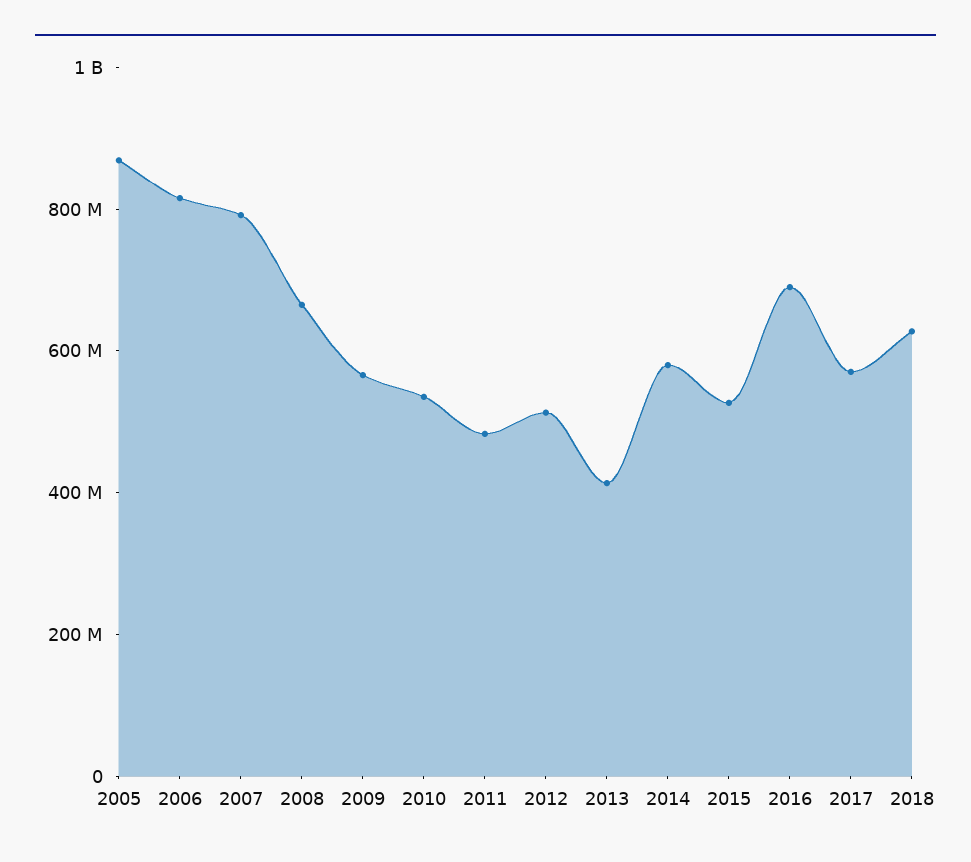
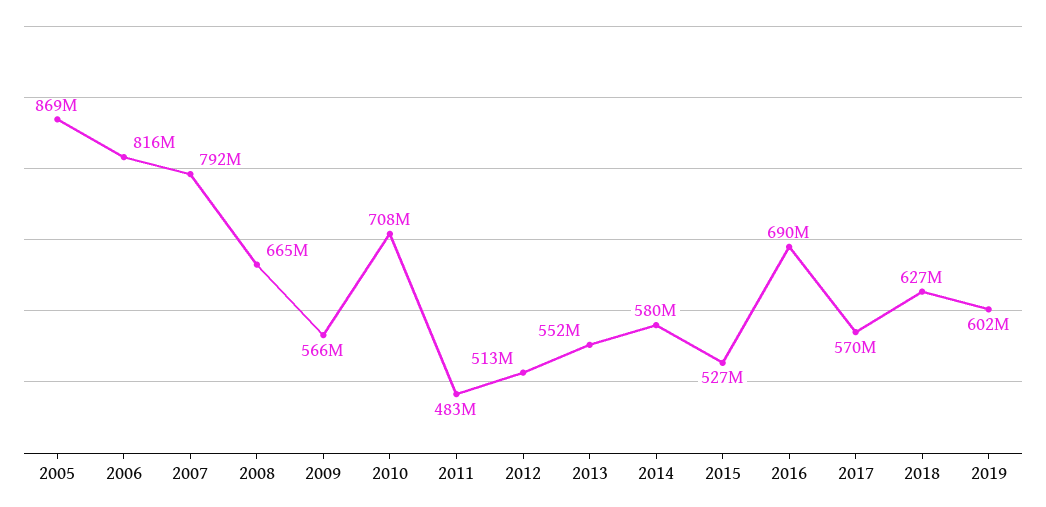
2010: 550000000 -> 708000000
2013: 400000000 -> 552000000
2019: none -> 602000000

